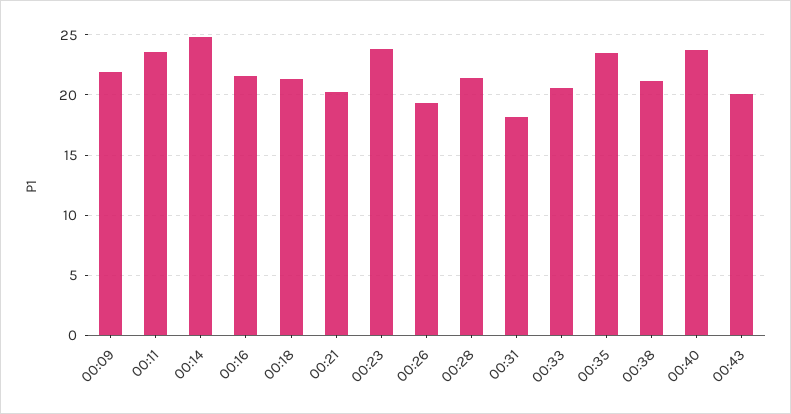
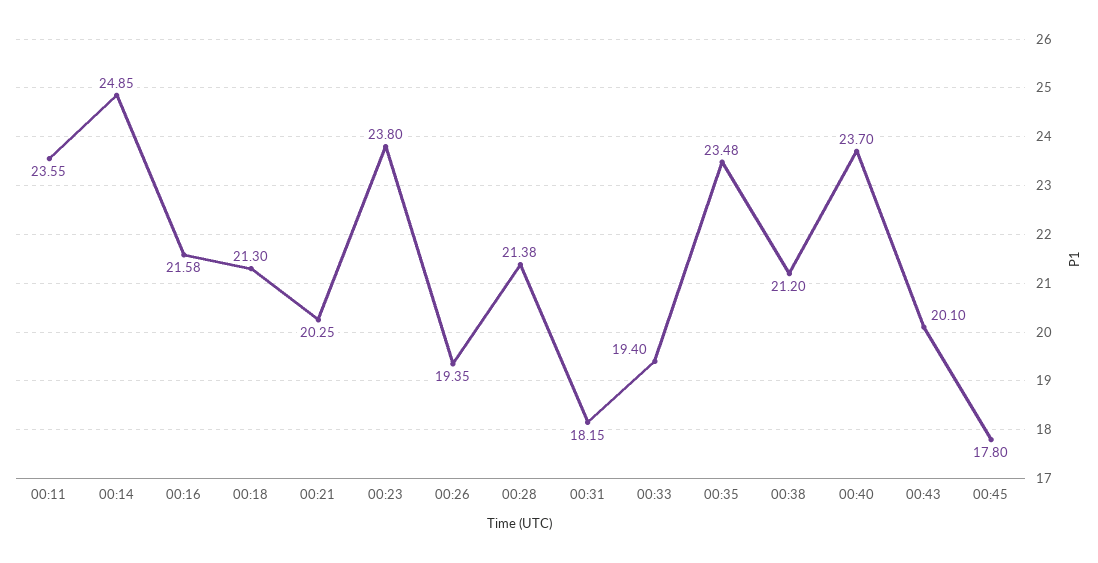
00:09: 22 -> none
00:33: 20.5 -> 19.4
00:45: none -> 17.8

